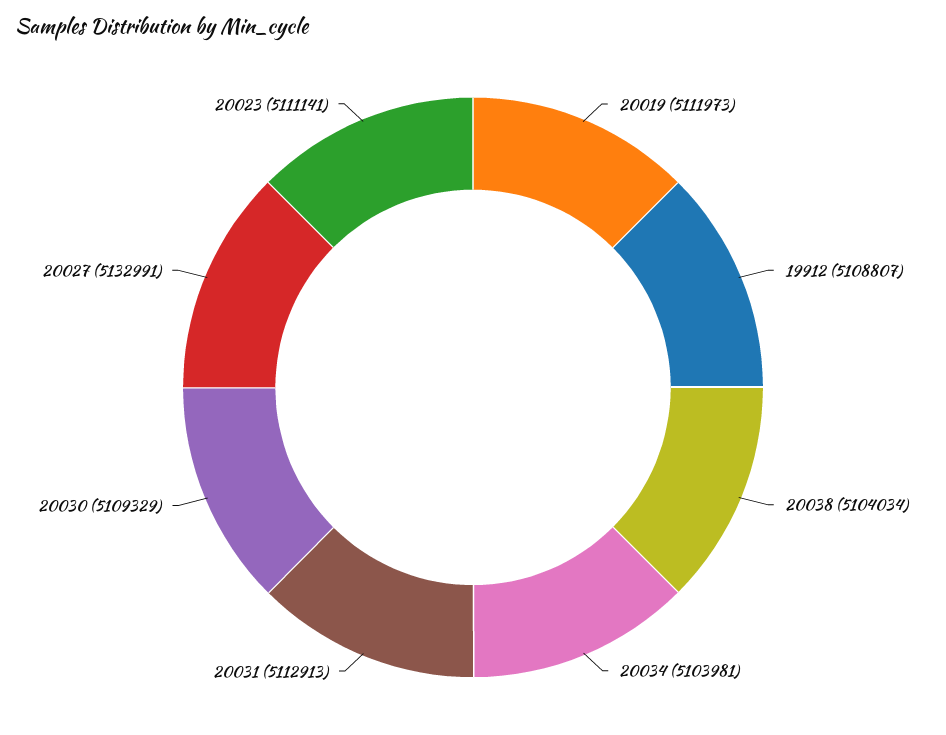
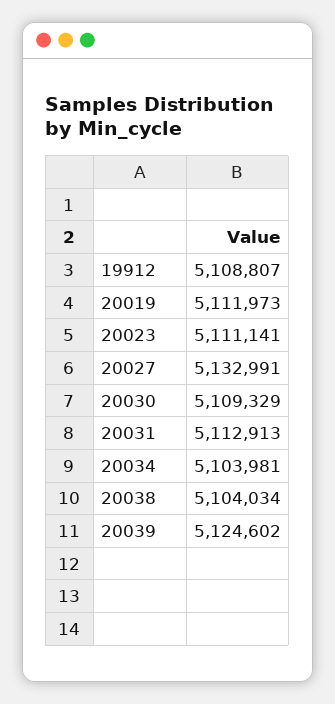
20039: none -> 5124602

